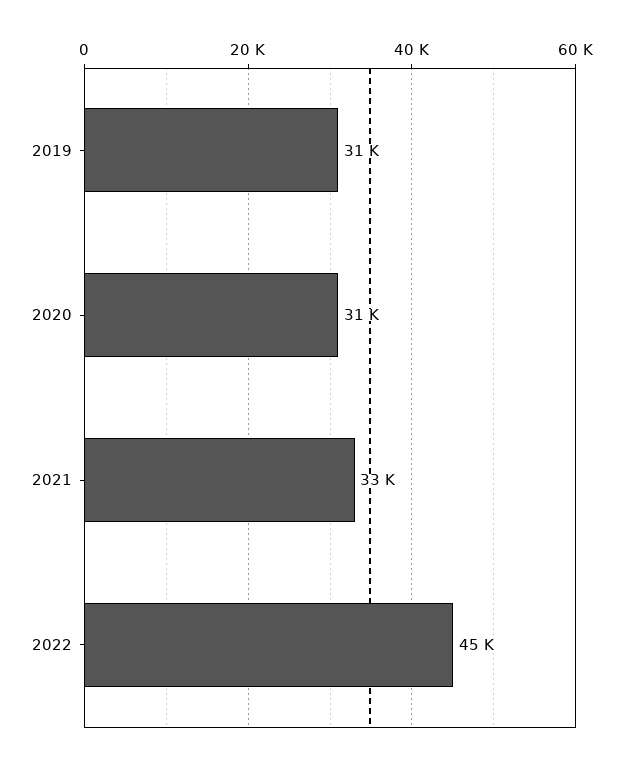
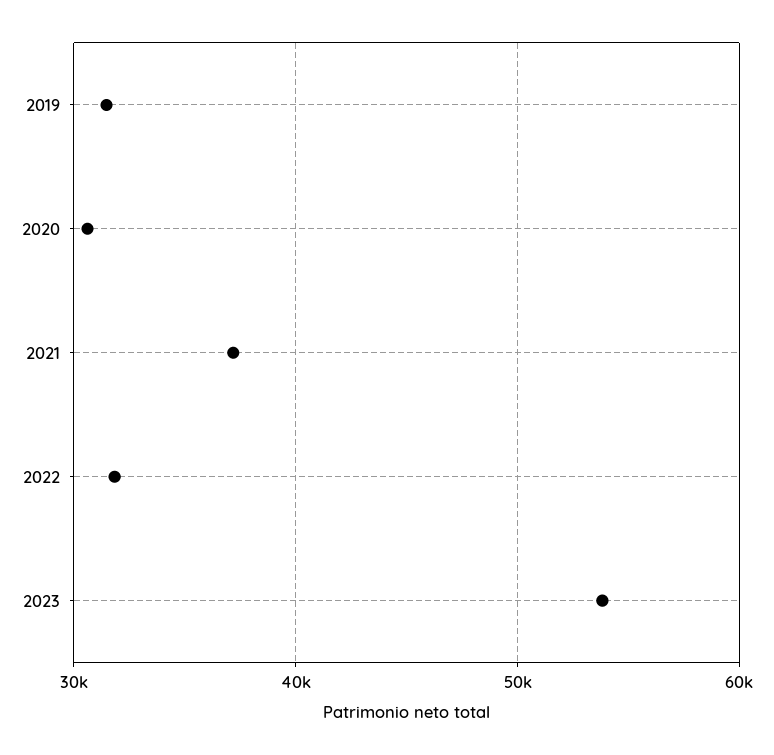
2021: 33000 -> 37000
2022: 45000 -> 32000
2023: none -> 54000

